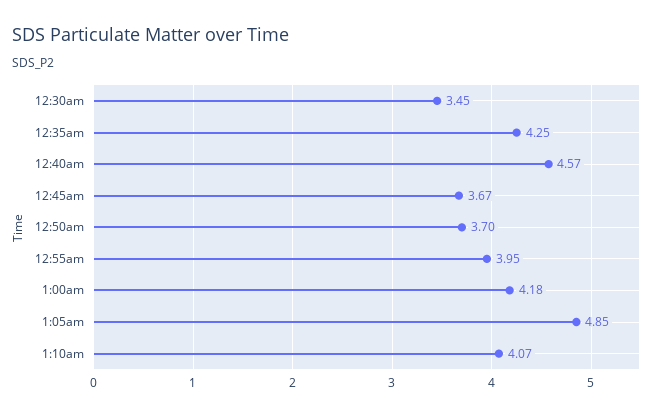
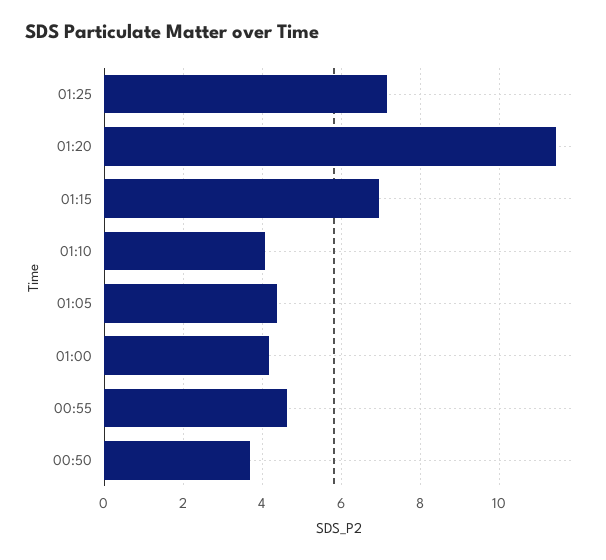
12:30am: 3.45 -> none
12:35am: 4.25 -> none
12:40am: 4.57 -> none
12:45am: 3.67 -> none
12:55am: 3.95 -> 4.6
1:05am: 4.85 -> 4.4
01:25: none -> 7.2
01:20: none -> 11.4
01:15: none -> 7

